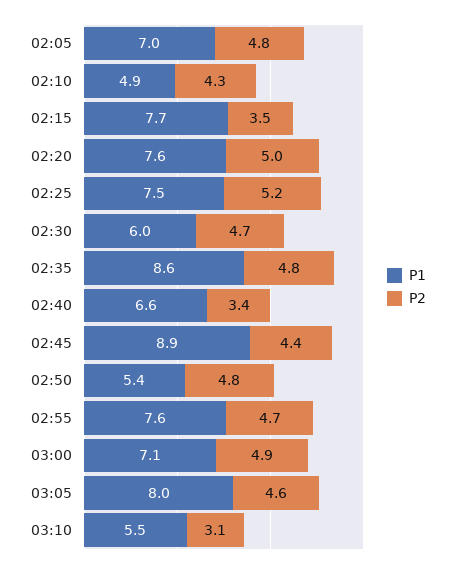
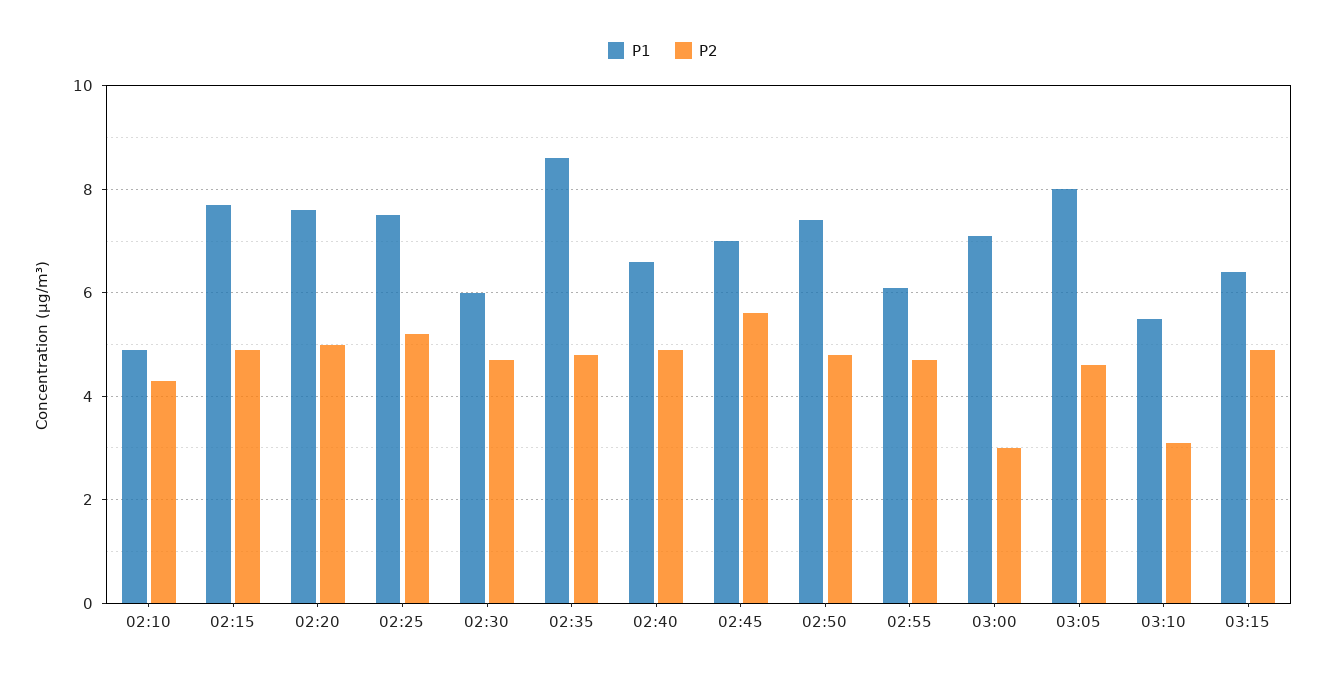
P1, 02:05: 7 -> none
P2, 02:05: 4.8 -> none
P2, 02:15: 3.5 -> 5
P2, 02:40: 3.4 -> 5
P1, 02:45: 8.9 -> 7
P2, 02:45: 4.4 -> 5.5
P1, 02:50: 5.4 -> 7.5
P1, 02:55: 7.6 -> 6
P2, 03:00: 4.9 -> 3
P1, 03:15: none -> 6.5
P2, 03:15: none -> 5

